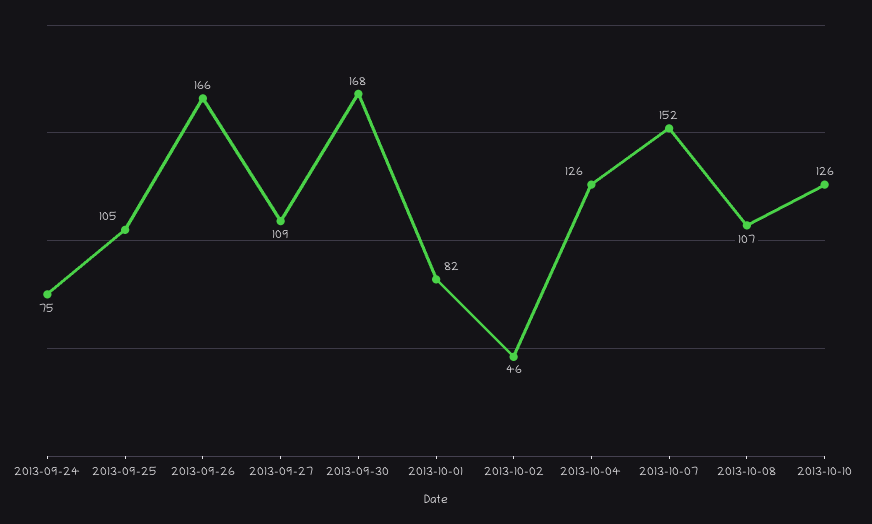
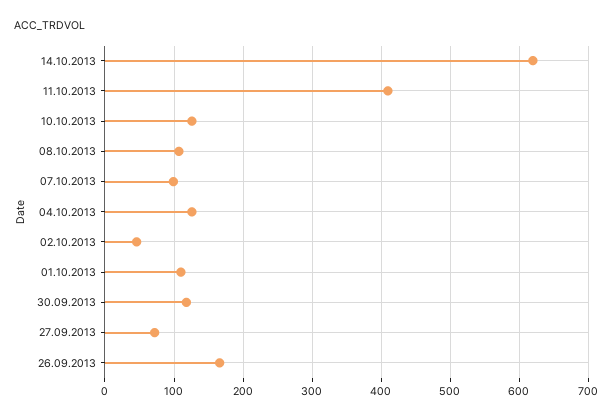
2013-09-24: 75 -> none
2013-09-25: 105 -> none
2013-09-27: 109 -> 70
2013-09-30: 168 -> 120
2013-10-01: 82 -> 110
2013-10-07: 152 -> 100
14.10.2013: none -> 620
11.10.2013: none -> 410

